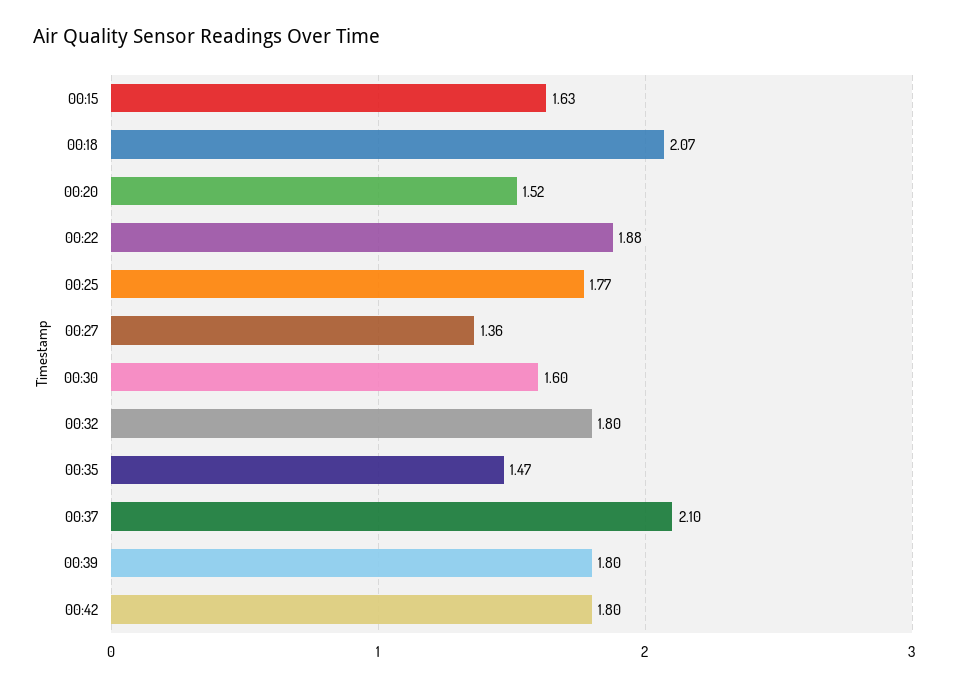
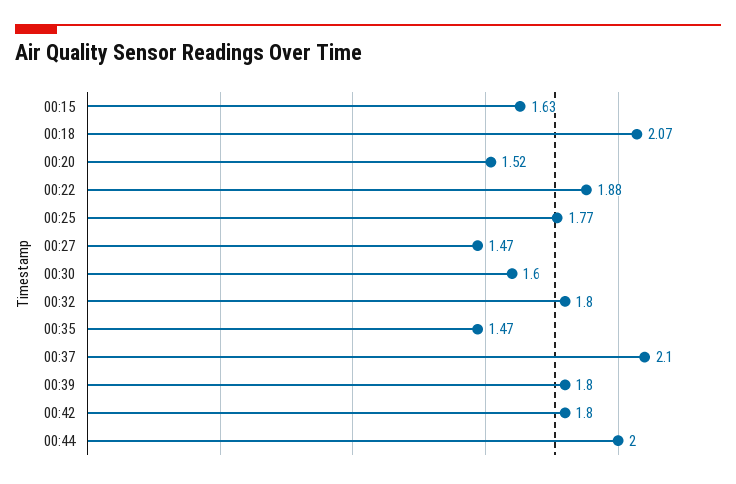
00:27: 1.36 -> 1.47
00:44: none -> 2

